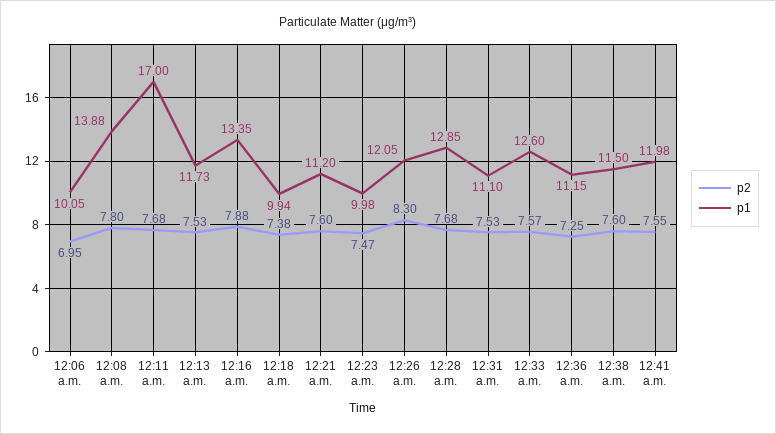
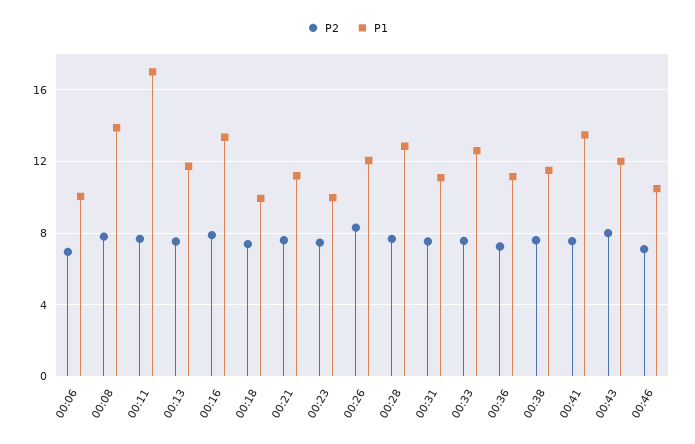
p1, 12:41 a.m.: 11.98 -> 13.5
p2, 00:43: none -> 8
p1, 00:43: none -> 12
p2, 00:46: none -> 7
p1, 00:46: none -> 10.5

